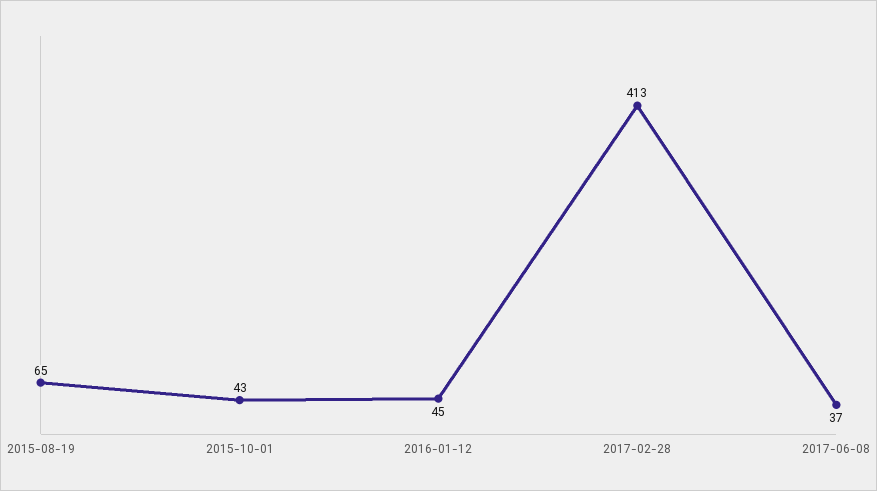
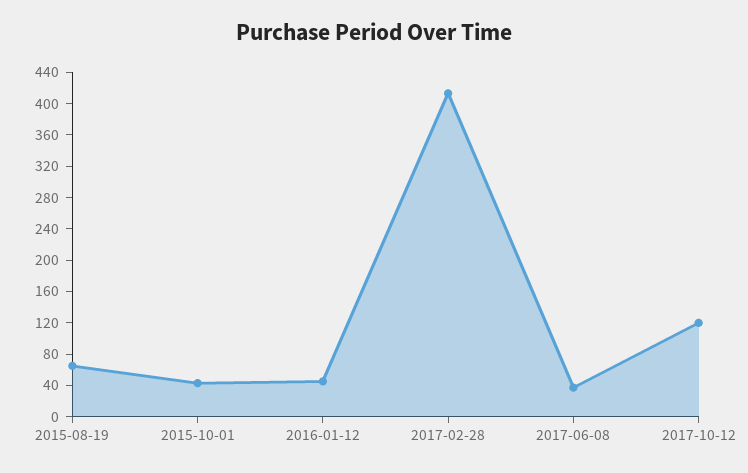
2017-10-12: none -> 120

